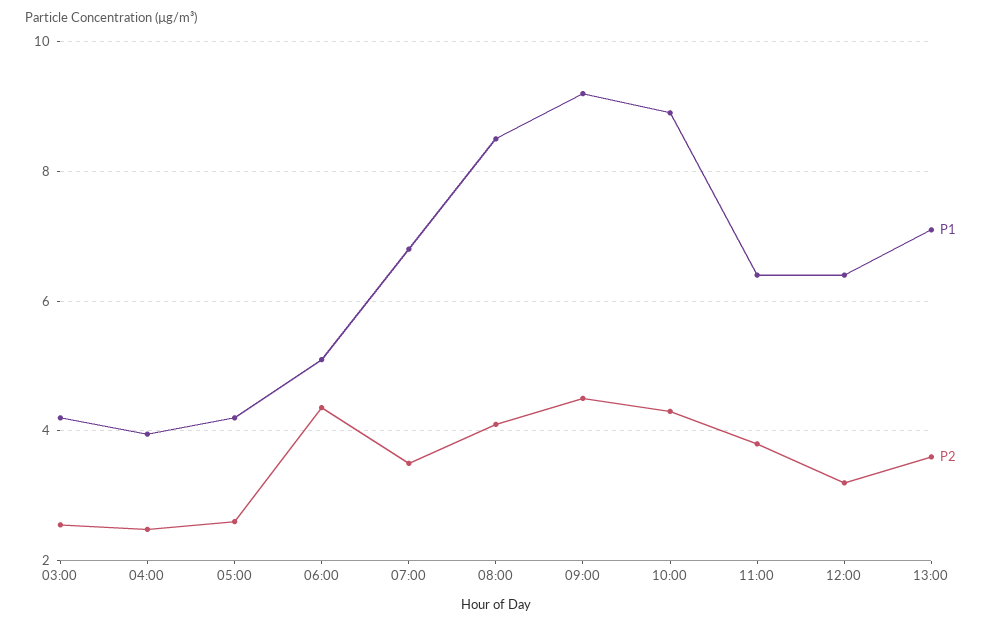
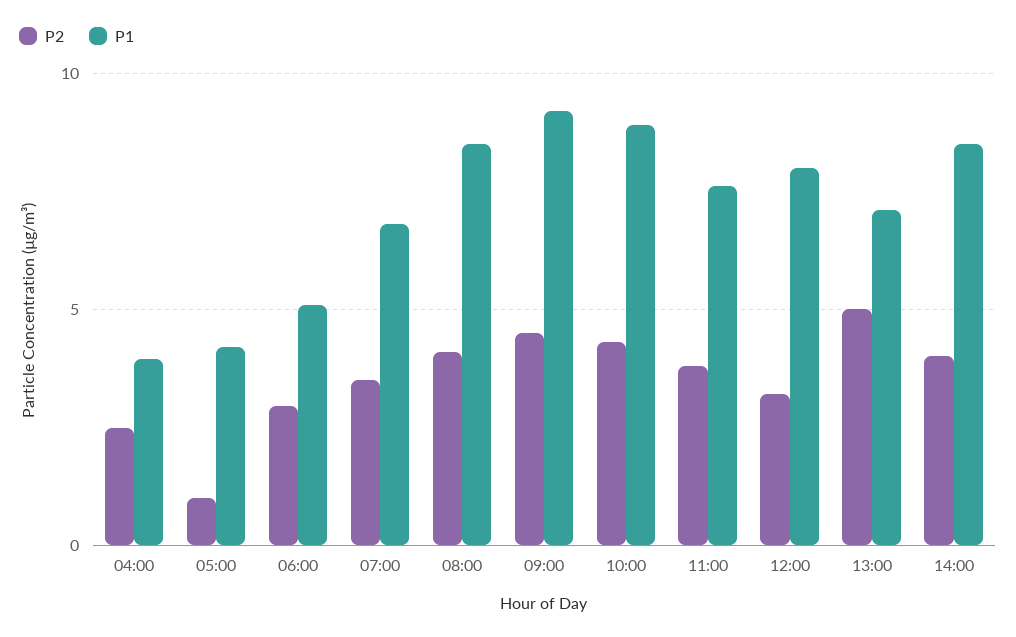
P1, 03:00: 4.2 -> none
P2, 03:00: 2.6 -> none
P2, 05:00: 2.6 -> 1
P2, 06:00: 4.4 -> 3
P1, 11:00: 6.4 -> 7.5
P1, 12:00: 6.4 -> 8
P2, 13:00: 3.6 -> 5
P2, 14:00: none -> 4
P1, 14:00: none -> 8.5

